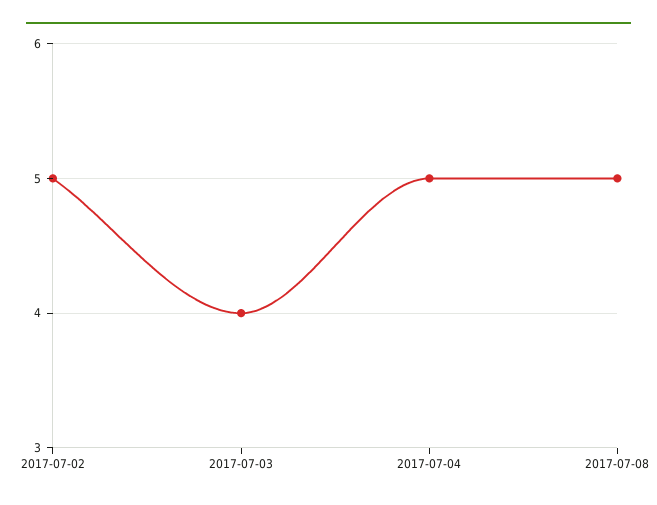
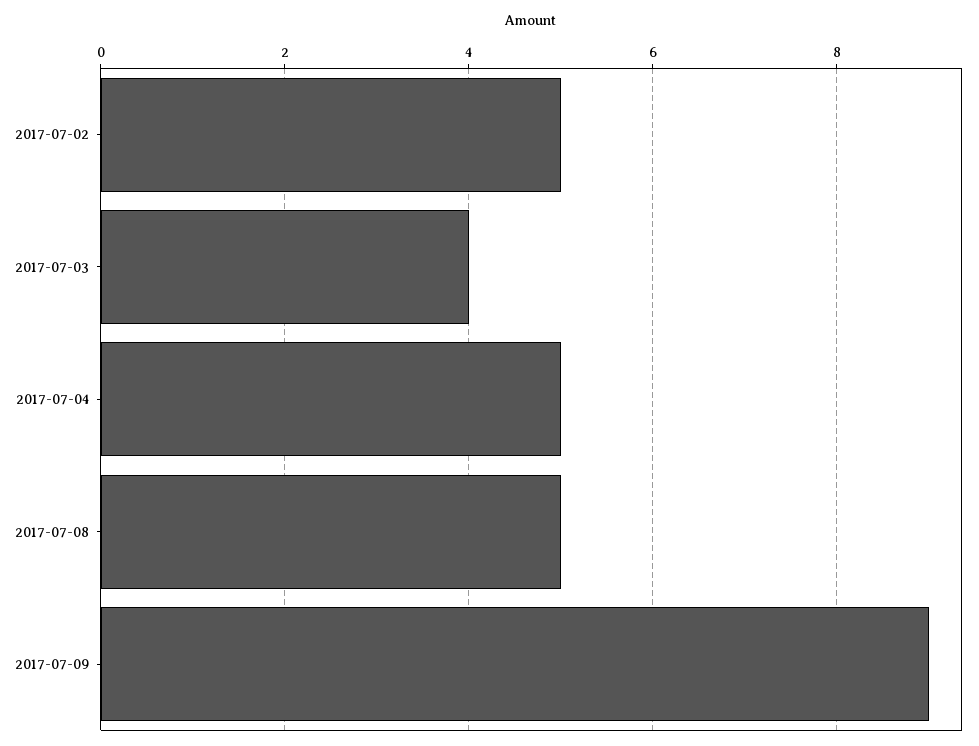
2017-07-09: none -> 9

